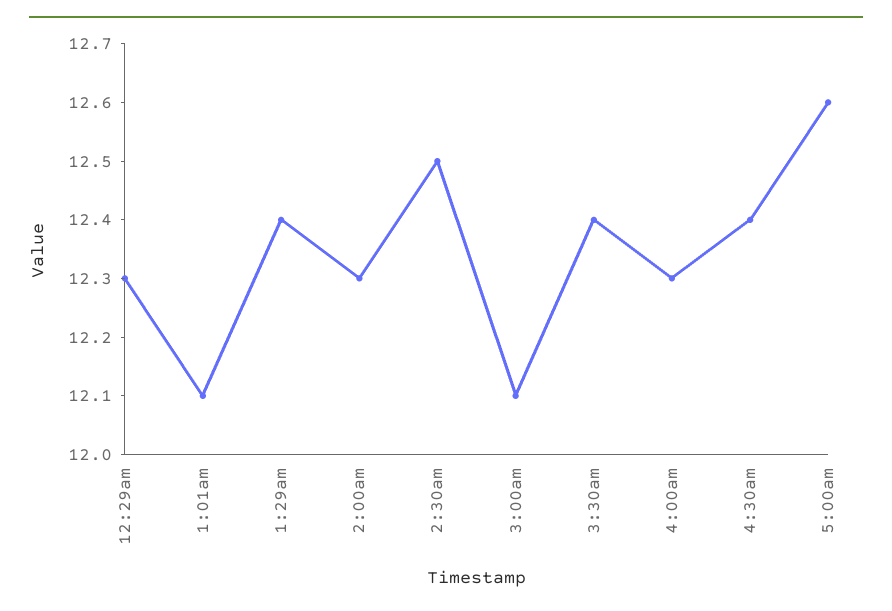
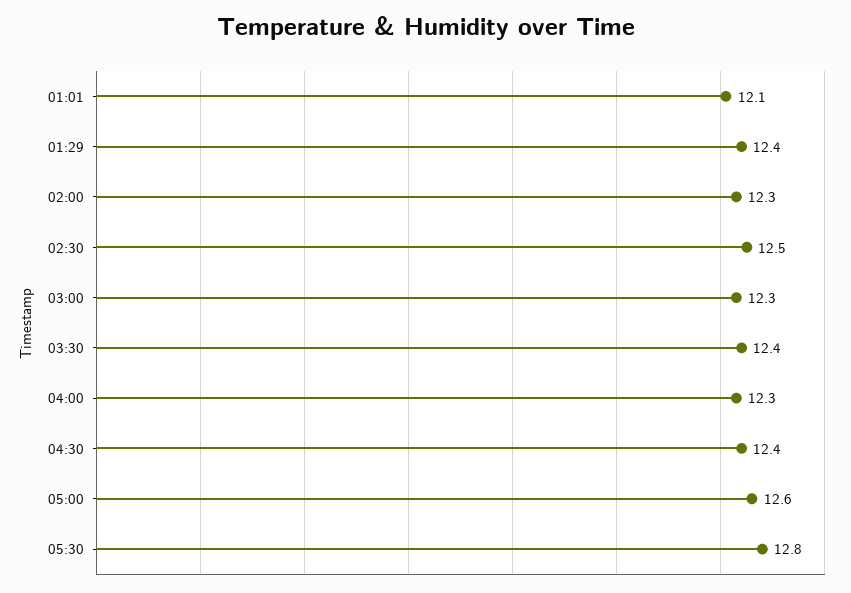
12:29am: 12.3 -> none
3:00am: 12.1 -> 12.3
05:30: none -> 12.8

